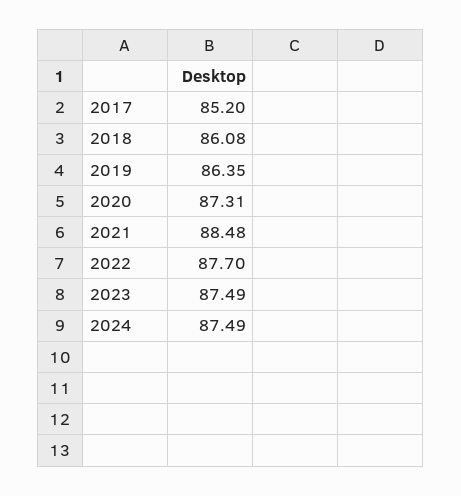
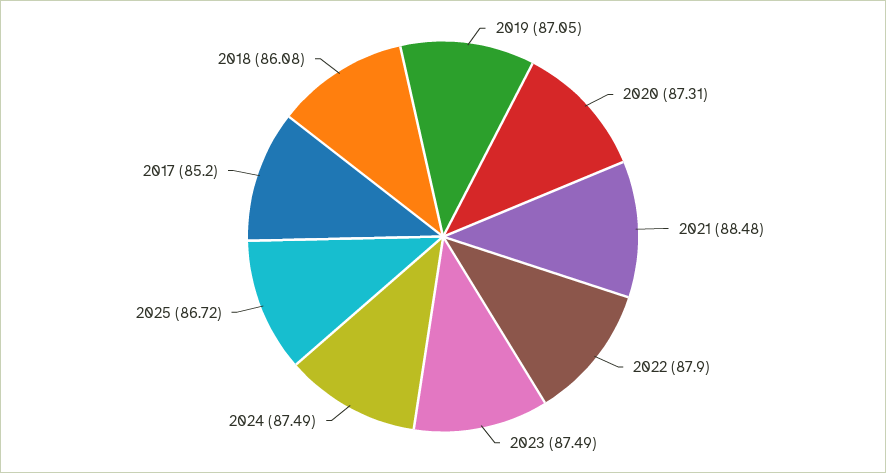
2019: 86.35 -> 87.05
2022: 87.7 -> 87.9
2025: none -> 86.72

